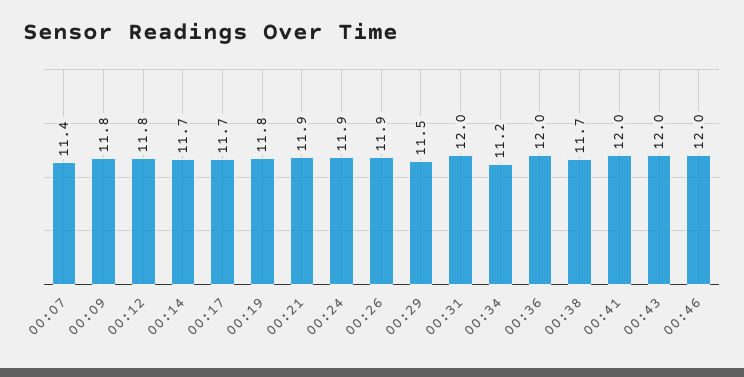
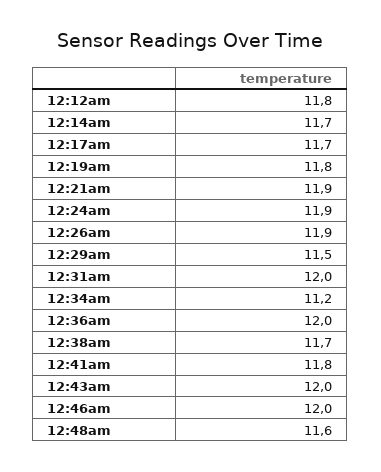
00:07: 11.4 -> none
00:09: 11.8 -> none
00:41: 12 -> 11.8
12:48am: none -> 11.6

